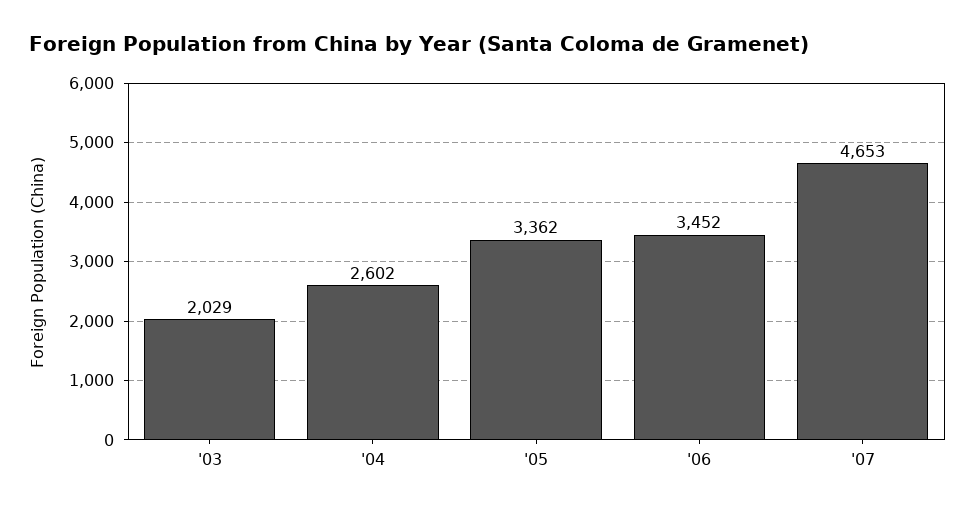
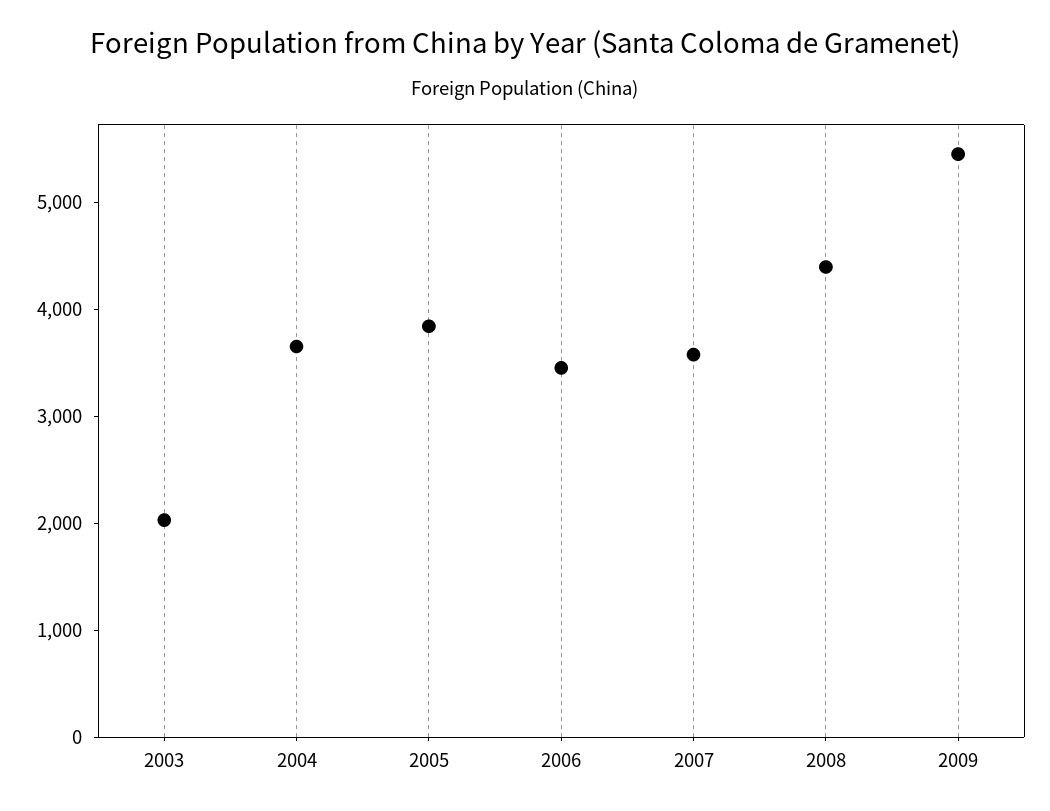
'04: 2602 -> 3600
'05: 3362 -> 3800
'07: 4653 -> 3600
2008: none -> 4400
2009: none -> 5400

